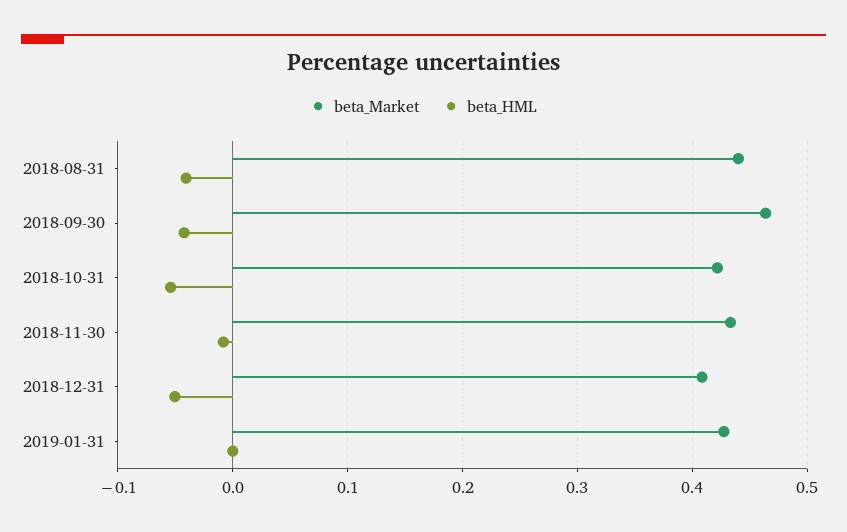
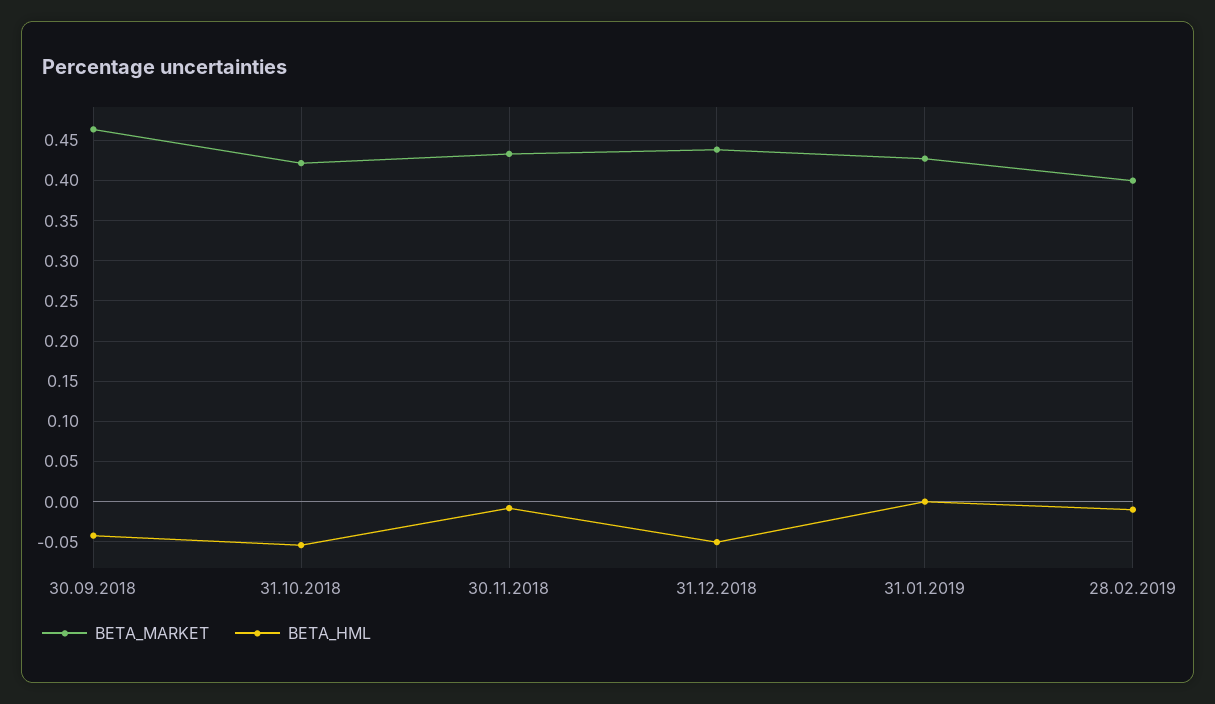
beta_Market, 2018-08-31: 0.44 -> none
beta_HML, 2018-08-31: -0.04 -> none
beta_Market, 2018-12-31: 0.41 -> 0.44
beta_Market, 28.02.2019: none -> 0.4
beta_HML, 28.02.2019: none -> -0.01

